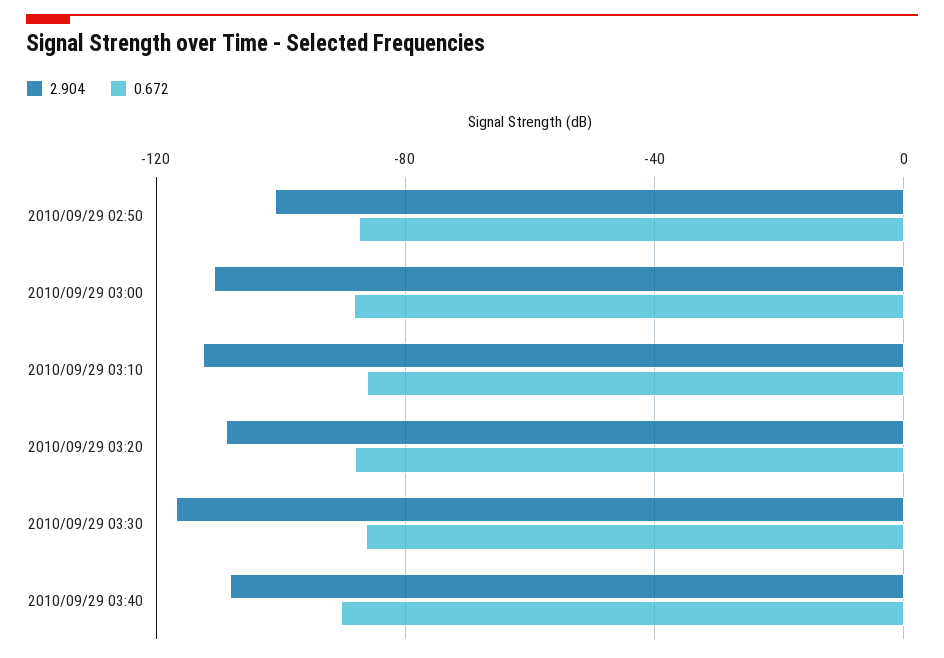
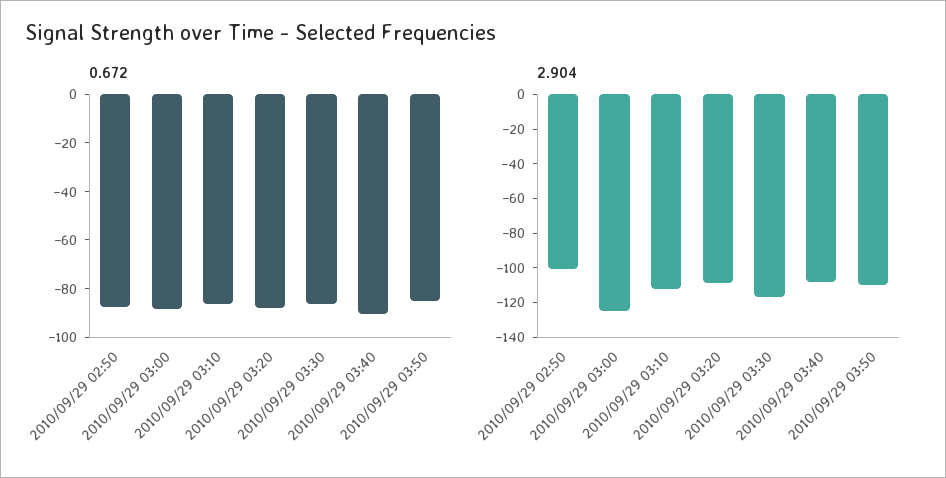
2.904, 2010/09/29 03:00: -110 -> -125
0.672, 2010/09/29 03:50: none -> -85
2.904, 2010/09/29 03:50: none -> -110

